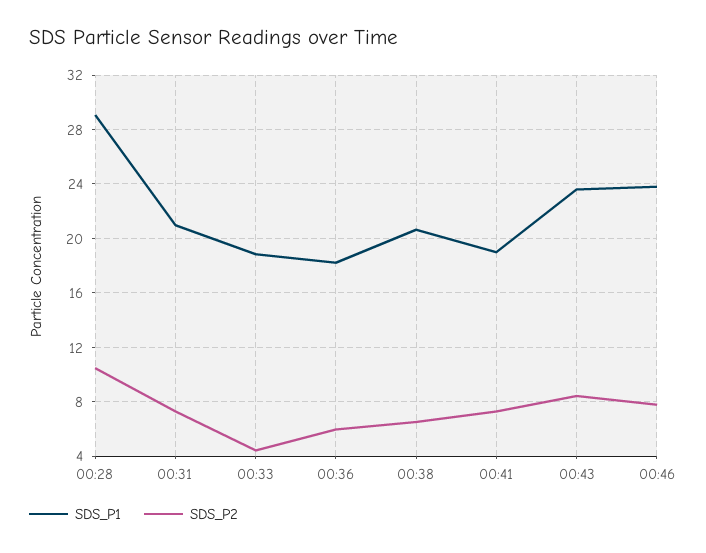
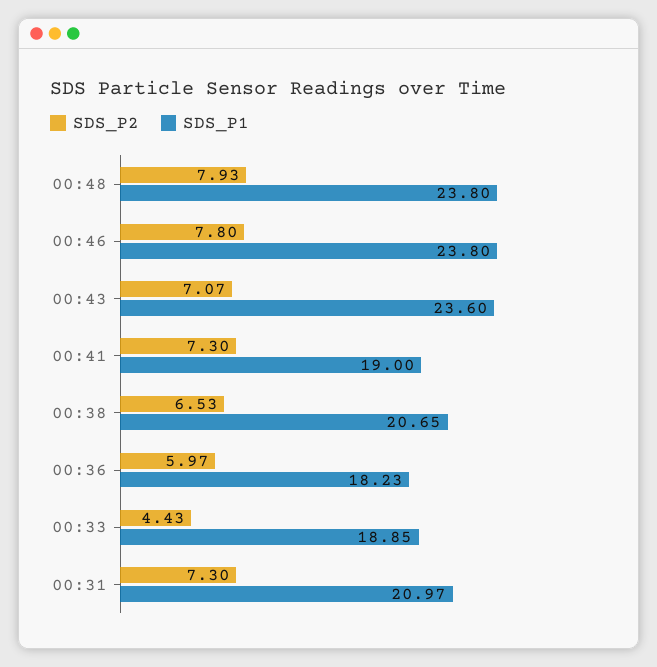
SDS_P1, 00:28: 29 -> none
SDS_P2, 00:28: 10.5 -> none
SDS_P2, 00:43: 8.5 -> 7.07
SDS_P2, 00:48: none -> 7.93
SDS_P1, 00:48: none -> 23.8

